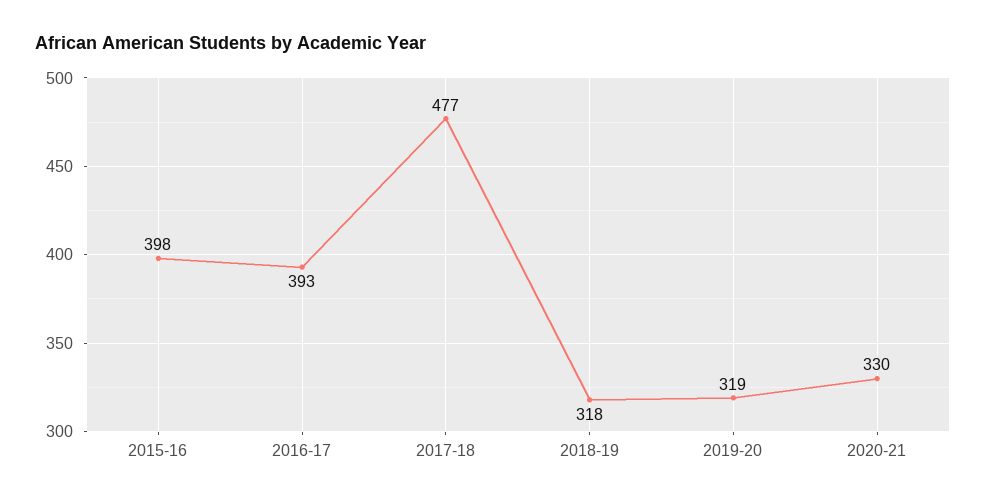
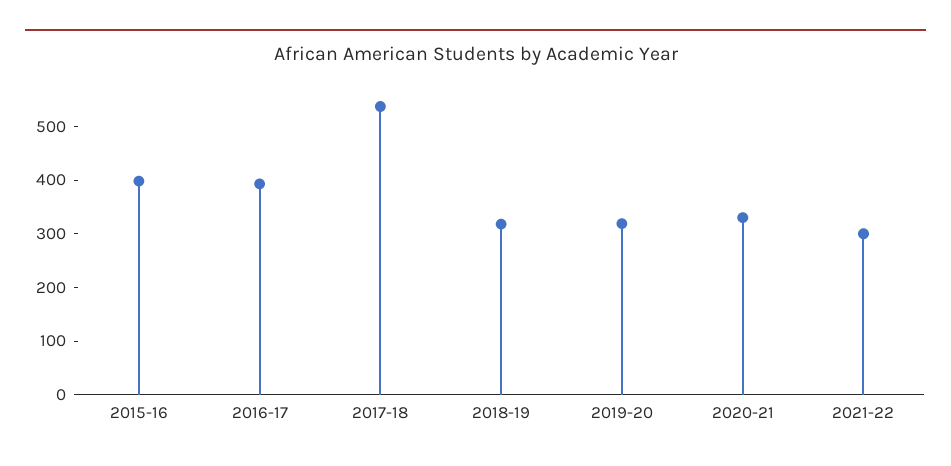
2017-18: 477 -> 540
2021-22: none -> 300

